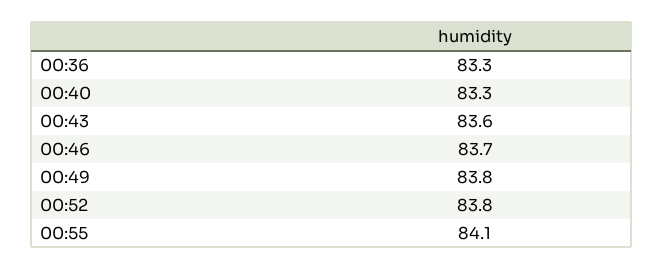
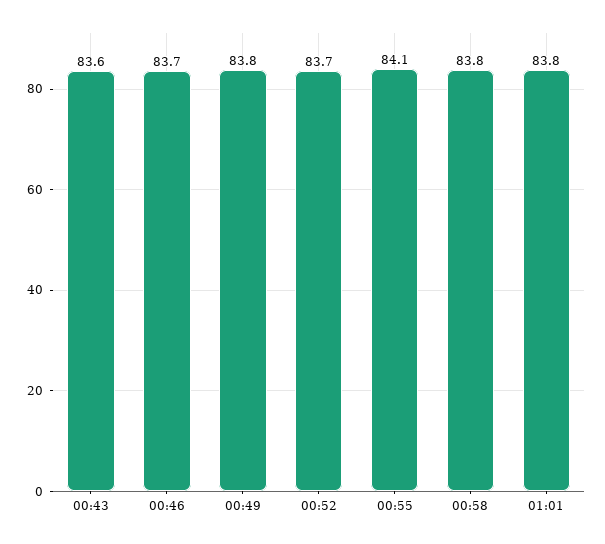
00:36: 83.3 -> none
00:40: 83.3 -> none
00:52: 83.8 -> 83.7
00:58: none -> 83.8
01:01: none -> 83.8

